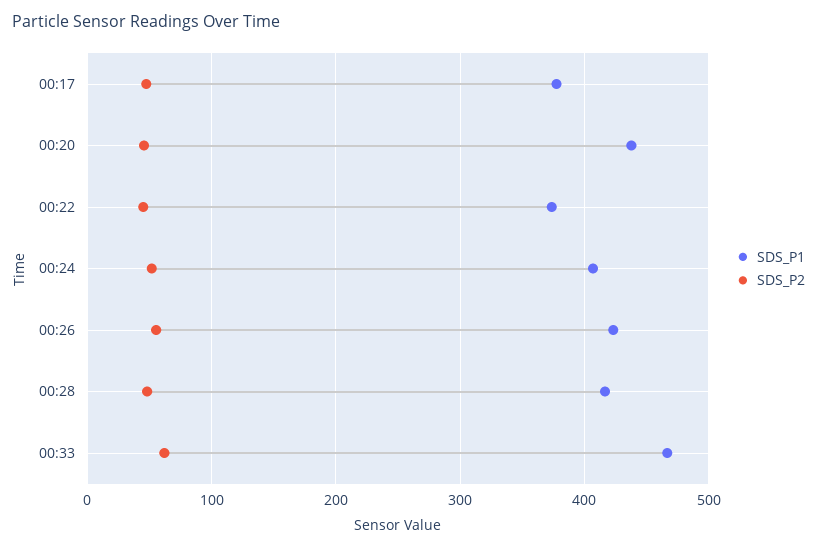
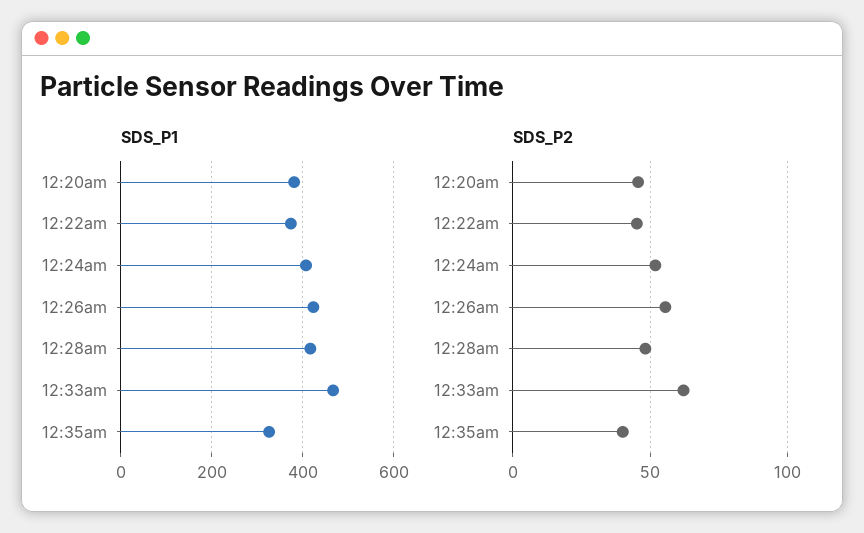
SDS_P1, 00:17: 380 -> none
SDS_P2, 00:17: 50 -> none
SDS_P1, 00:20: 440 -> 380
SDS_P1, 12:35am: none -> 320
SDS_P2, 12:35am: none -> 40

